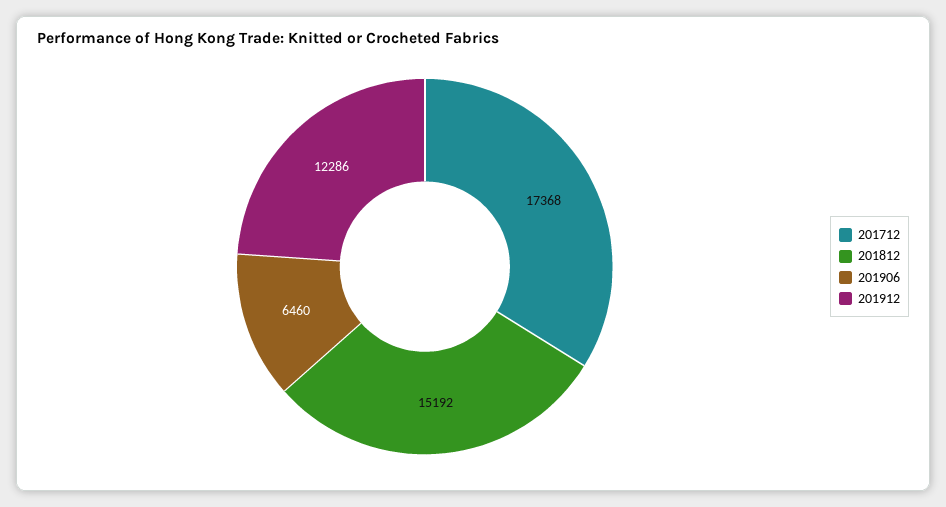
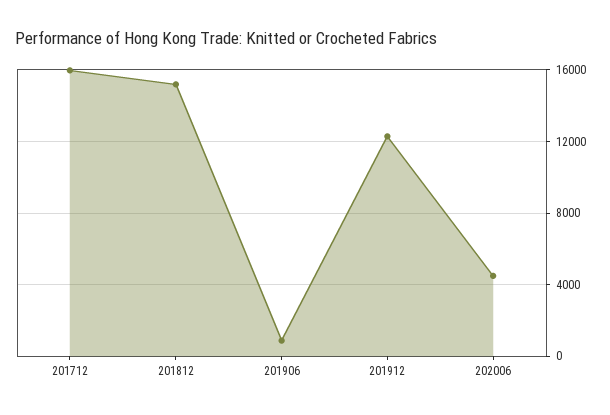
201712: 17368 -> 16000
201906: 6460 -> 1000
202006: none -> 4500

